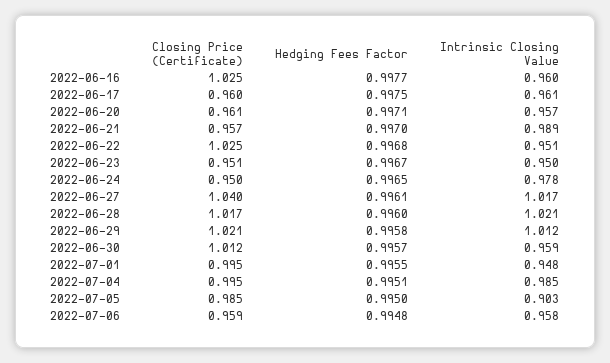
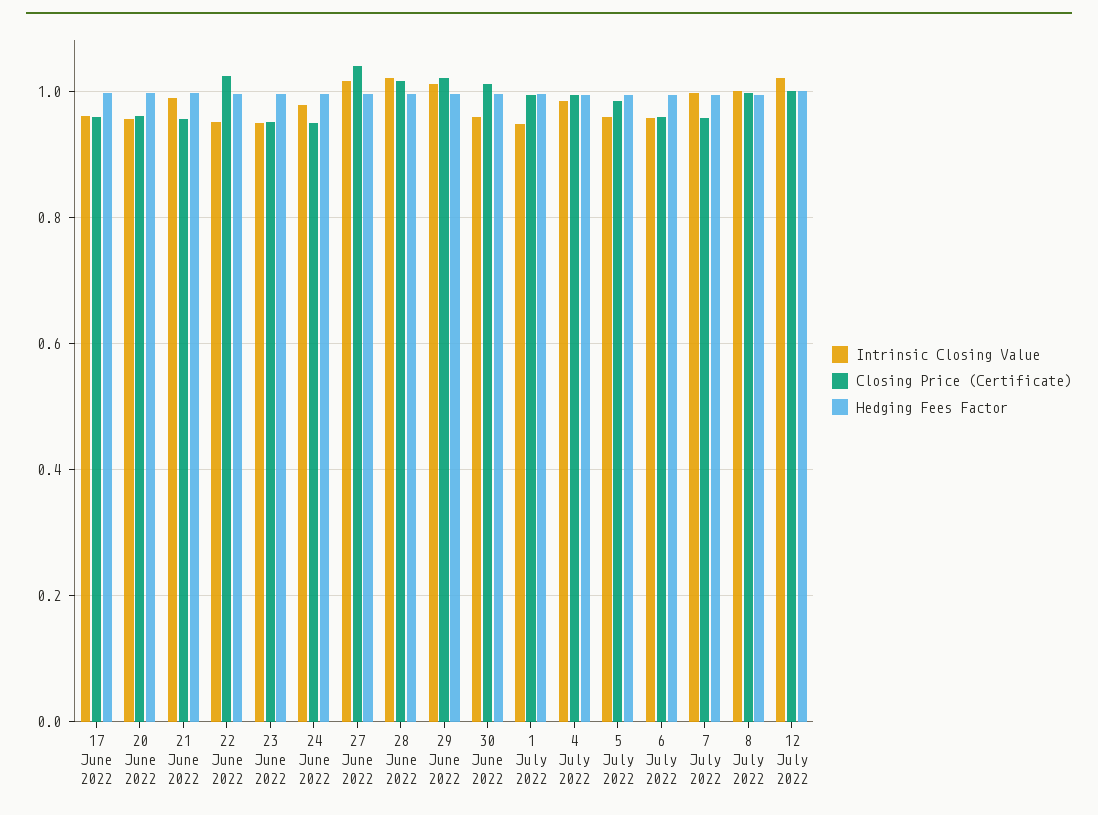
Closing Price (Certificate), 2022-06-16: 1.025 -> none
Hedging Fees Factor, 2022-06-16: 0.9977 -> none
Intrinsic Closing Value, 2022-06-16: 0.96 -> none
Intrinsic Closing Value, 2022-07-05: 0.903 -> 0.96
Intrinsic Closing Value, 7 July 2022: none -> 1
Closing Price (Certificate), 7 July 2022: none -> 0.96
Hedging Fees Factor, 7 July 2022: none -> 1
Intrinsic Closing Value, 8 July 2022: none -> 1
Closing Price (Certificate), 8 July 2022: none -> 1
Hedging Fees Factor, 8 July 2022: none -> 1
Intrinsic Closing Value, 12 July 2022: none -> 1.02
Closing Price (Certificate), 12 July 2022: none -> 1
Hedging Fees Factor, 12 July 2022: none -> 1

